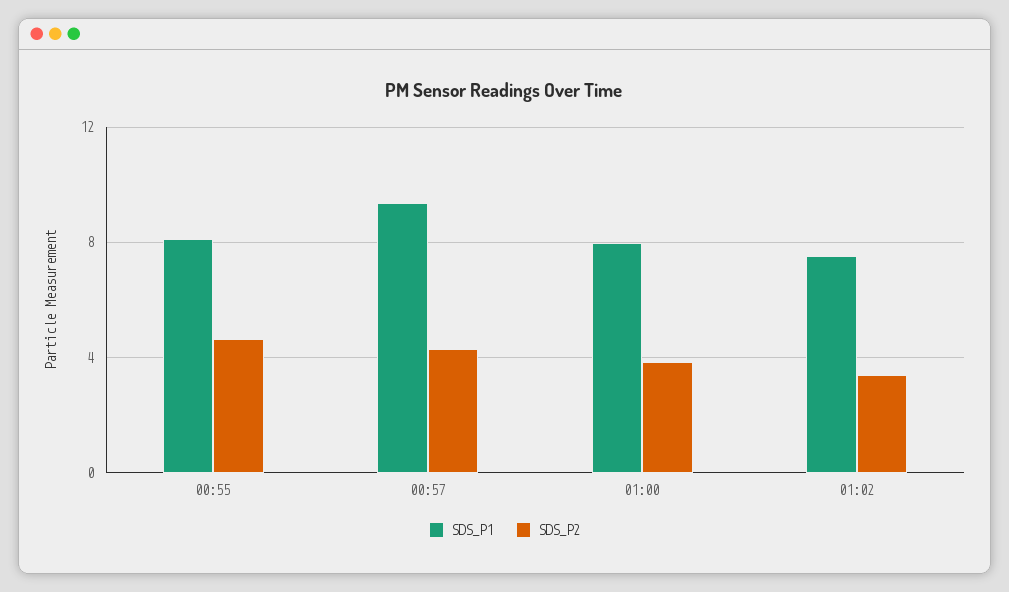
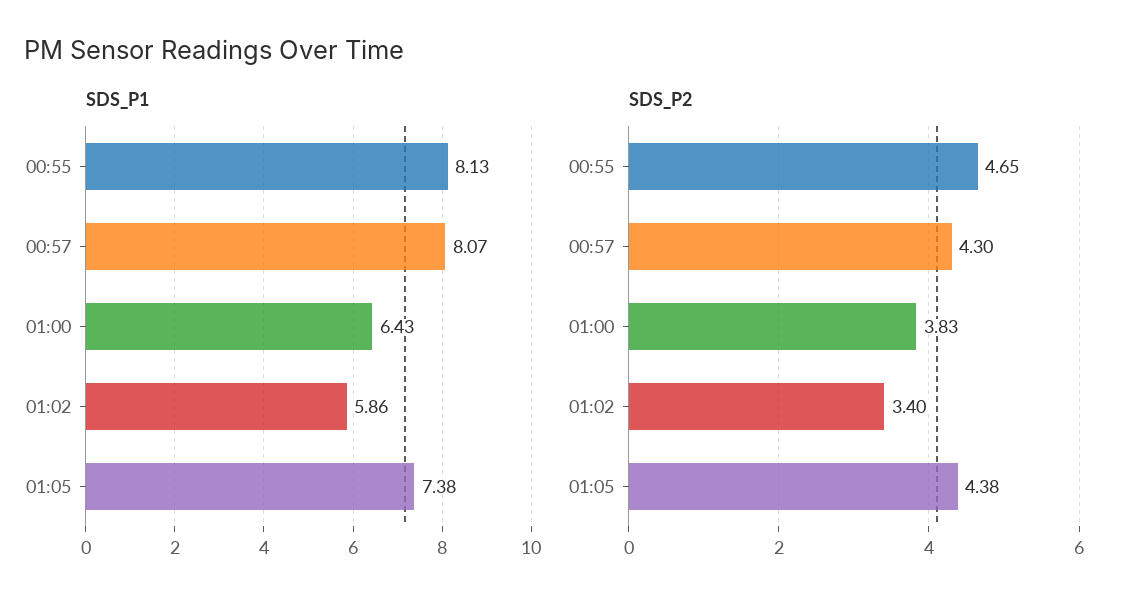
SDS_P1, 00:57: 9.5 -> 8.07
SDS_P1, 01:00: 8 -> 6.43
SDS_P1, 01:02: 7.5 -> 5.86
SDS_P1, 01:05: none -> 7.38
SDS_P2, 01:05: none -> 4.38

